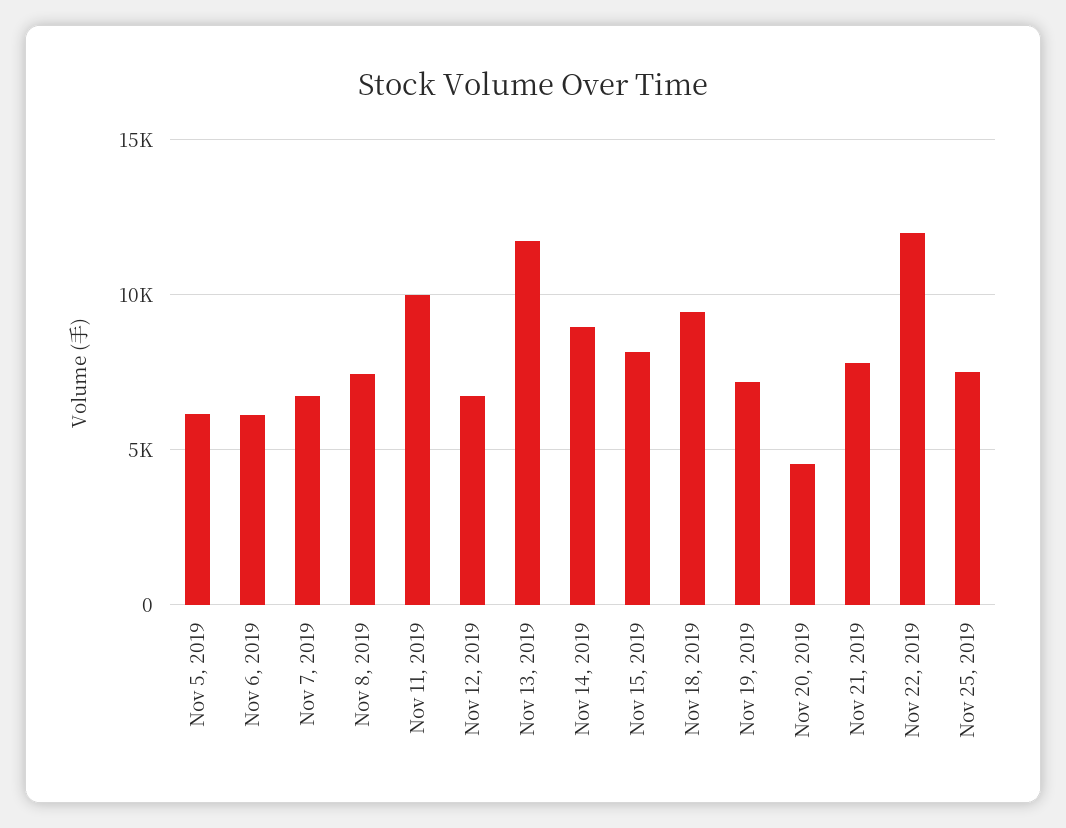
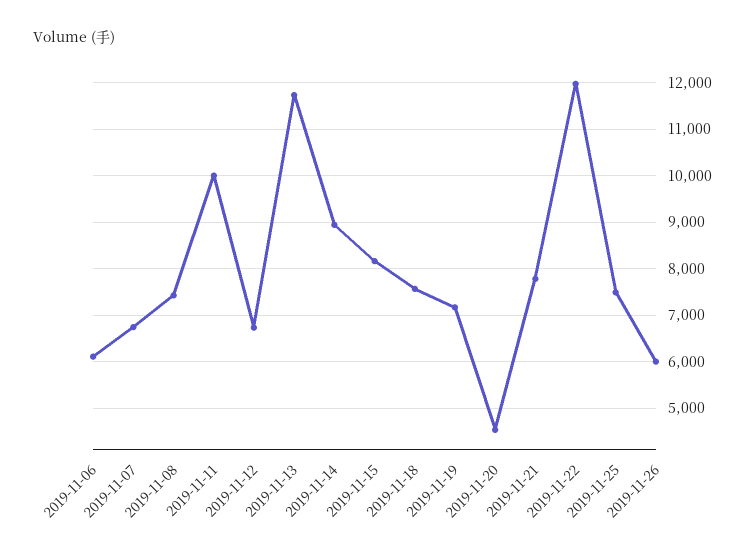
Nov 5, 2019: 6000 -> none
Nov 18, 2019: 9500 -> 7600
2019-11-26: none -> 6000

